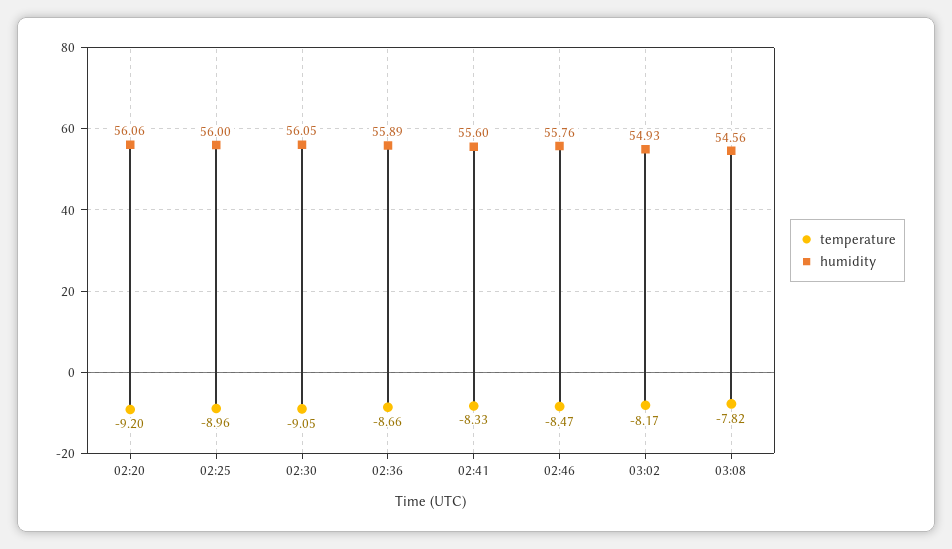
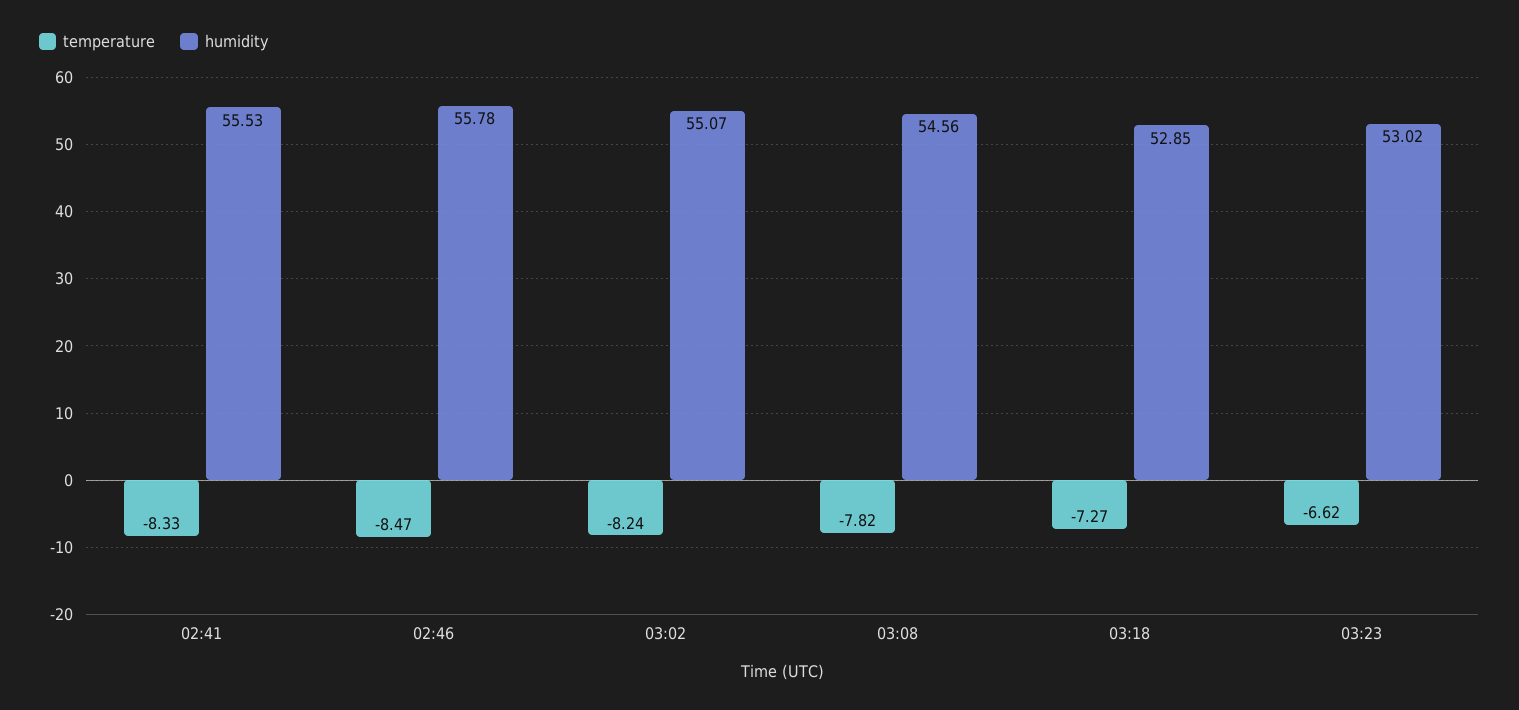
temperature, 02:20: -9.2 -> none
humidity, 02:20: 56.06 -> none
temperature, 02:25: -8.96 -> none
humidity, 02:25: 56 -> none
temperature, 02:30: -9.05 -> none
humidity, 02:30: 56.05 -> none
temperature, 02:36: -8.66 -> none
humidity, 02:36: 55.89 -> none
humidity, 02:41: 55.6 -> 55.53
humidity, 02:46: 55.76 -> 55.78
temperature, 03:02: -8.17 -> -8.24
humidity, 03:02: 54.93 -> 55.07
temperature, 03:18: none -> -7.27
humidity, 03:18: none -> 52.85
temperature, 03:23: none -> -6.62
humidity, 03:23: none -> 53.02

